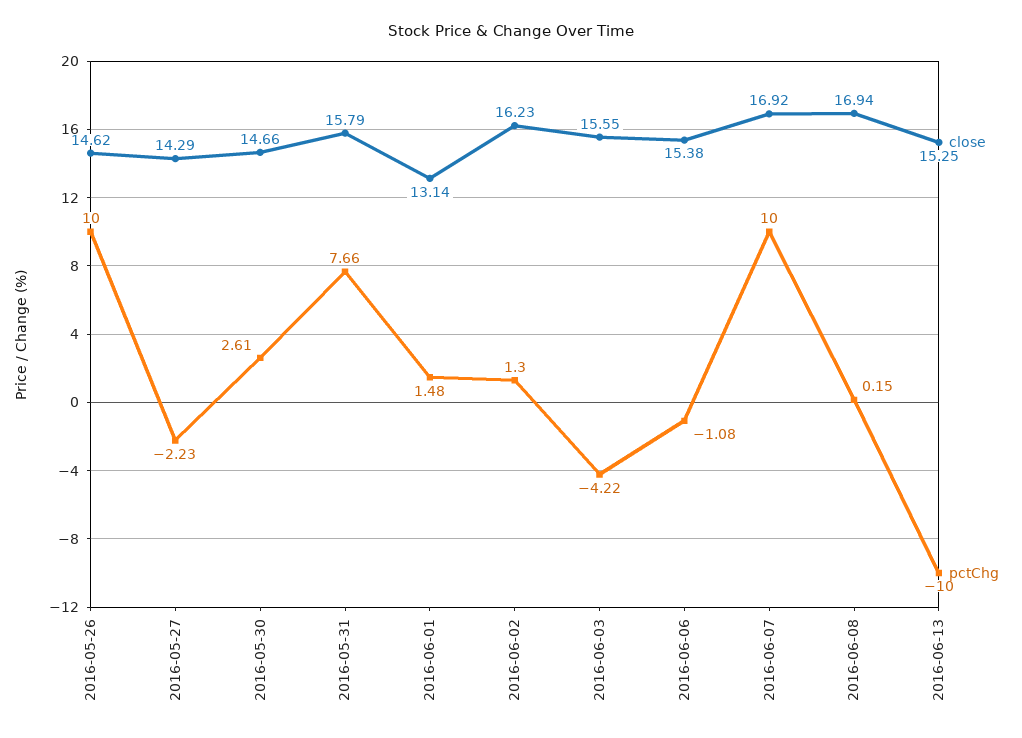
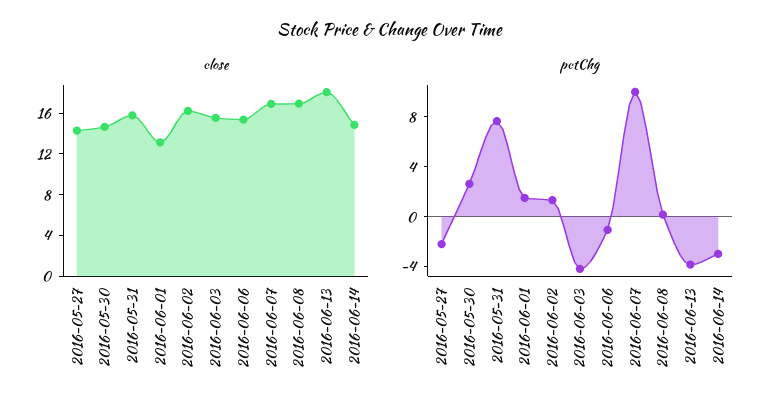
close, 2016-05-26: 14.62 -> none
pctChg, 2016-05-26: 10 -> none
close, 2016-06-13: 15.25 -> 18
pctChg, 2016-06-13: -10 -> -4
close, 2016-06-14: none -> 15
pctChg, 2016-06-14: none -> -3

